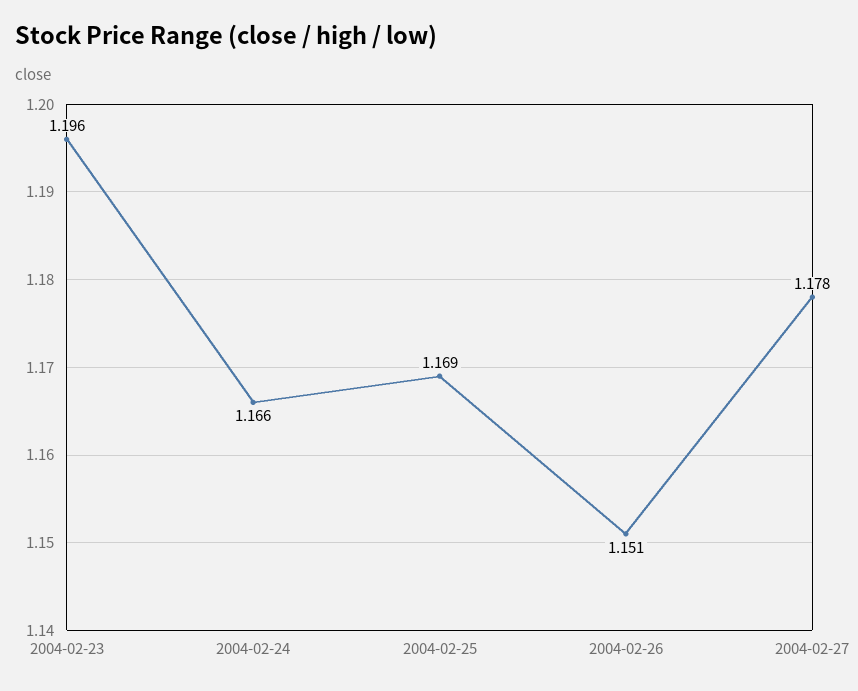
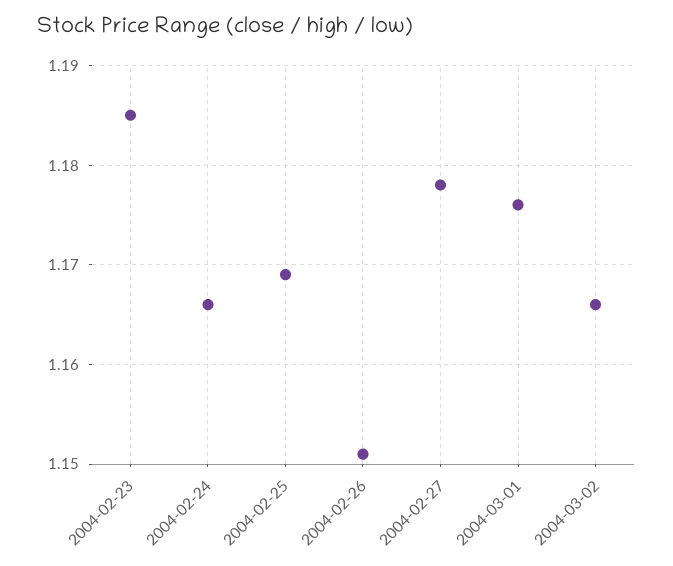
2004-02-23: 1.196 -> 1.185
2004-03-01: none -> 1.176
2004-03-02: none -> 1.166

